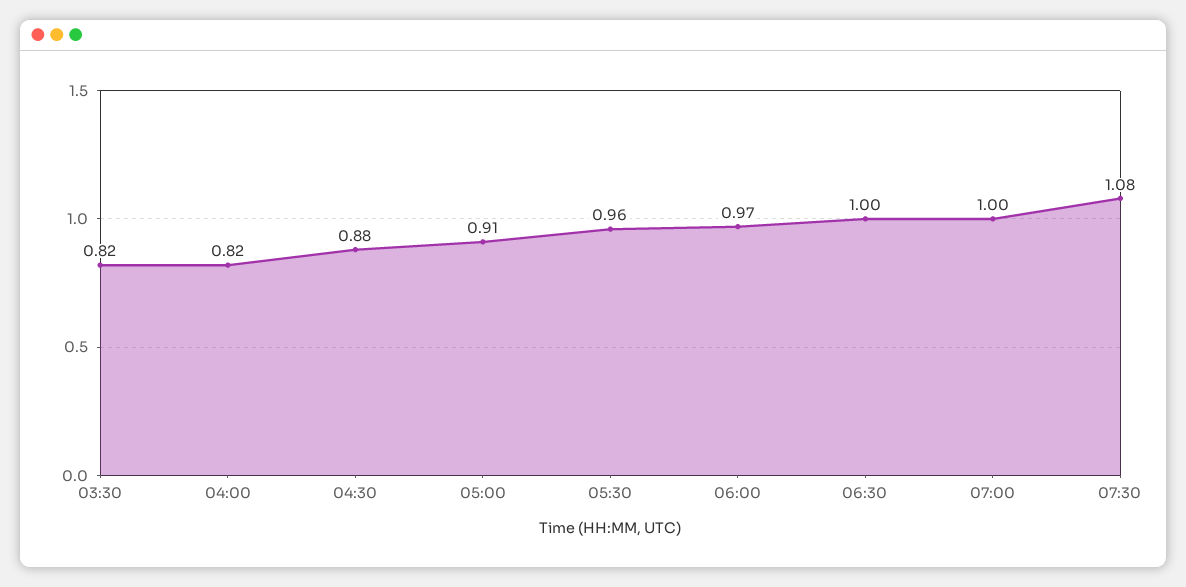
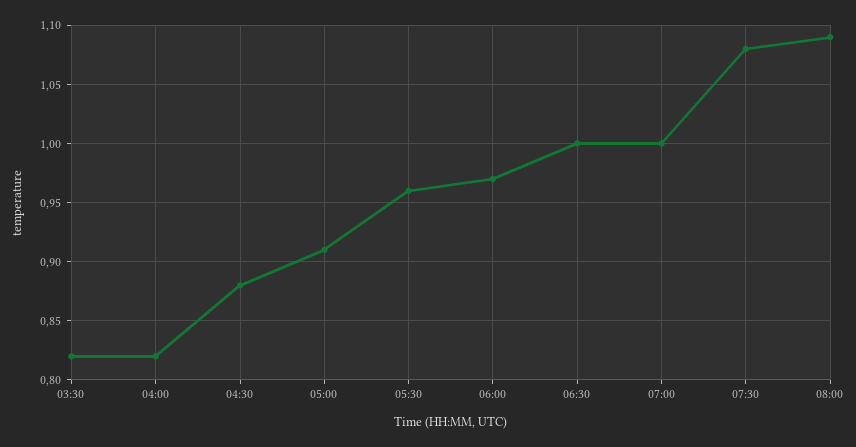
08:00: none -> 1.09

